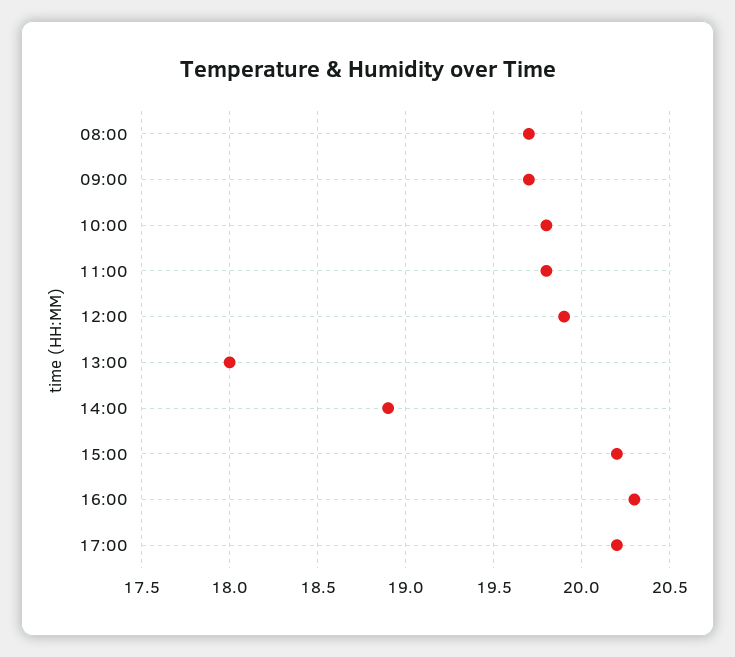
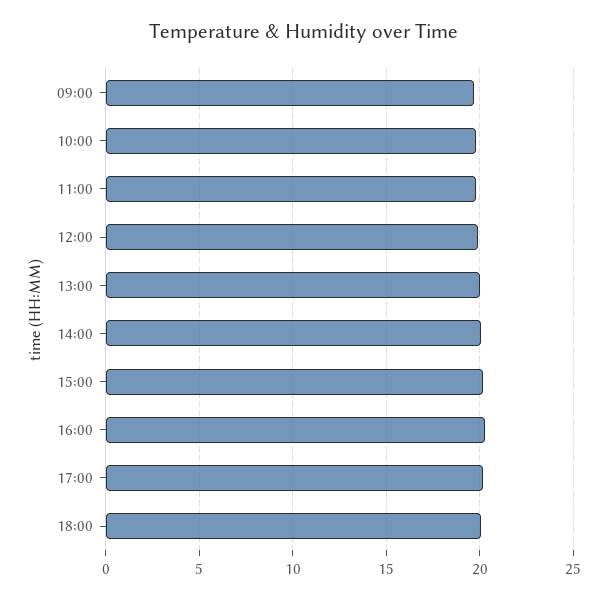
08:00: 19.7 -> none
13:00: 18 -> 20
14:00: 18.9 -> 20
18:00: none -> 20

